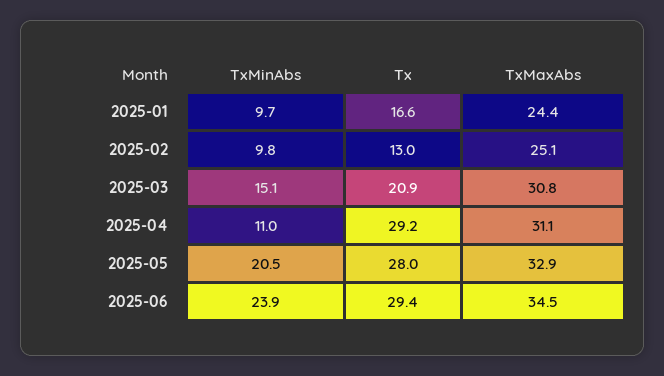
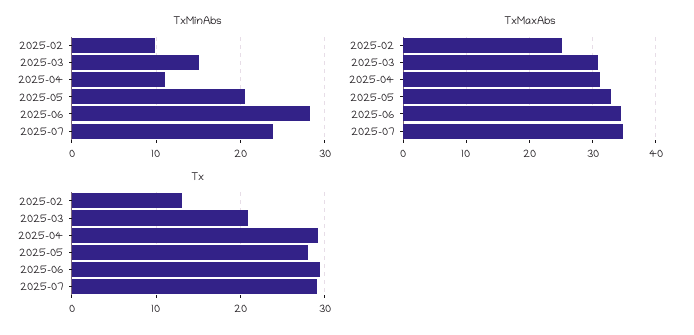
TxMinAbs, 2025-01: 9.7 -> none
Tx, 2025-01: 16.6 -> none
TxMaxAbs, 2025-01: 24.4 -> none
TxMinAbs, 2025-06: 23.9 -> 28
TxMinAbs, 2025-07: none -> 24
TxMaxAbs, 2025-07: none -> 35
Tx, 2025-07: none -> 29

